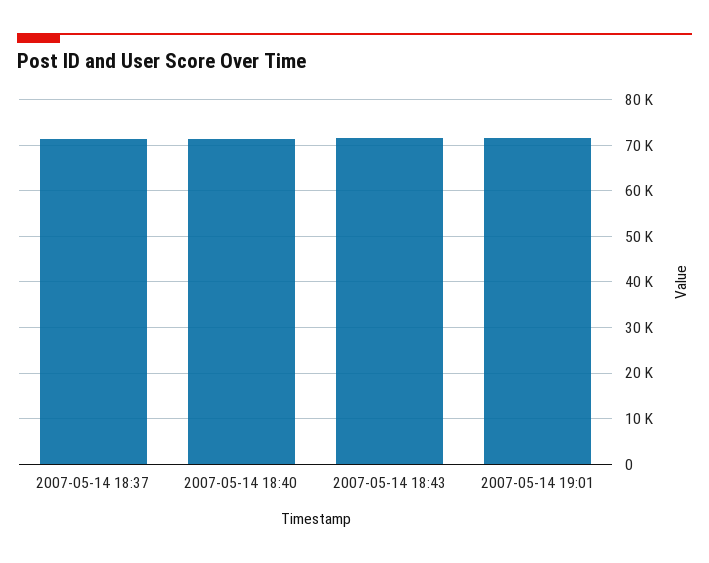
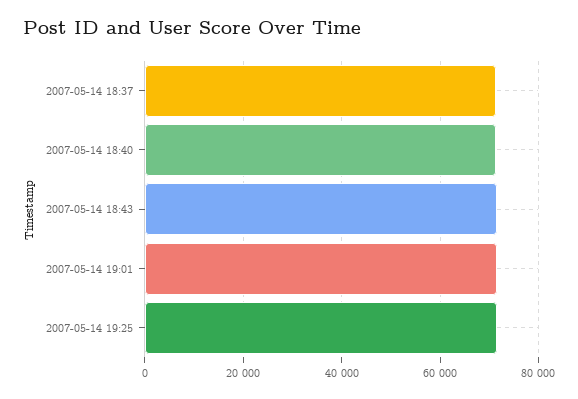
2007-05-14 19:25: none -> 72000

